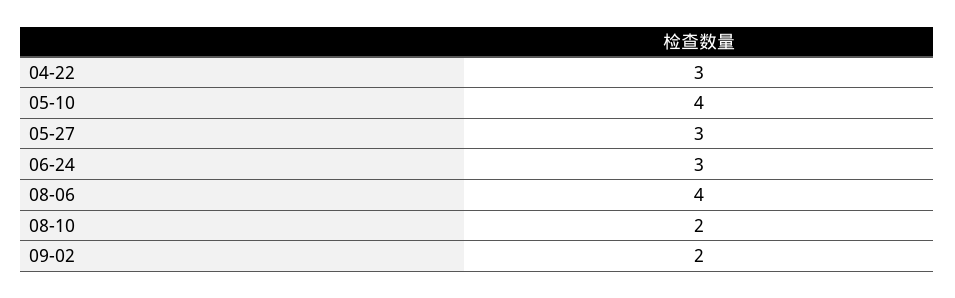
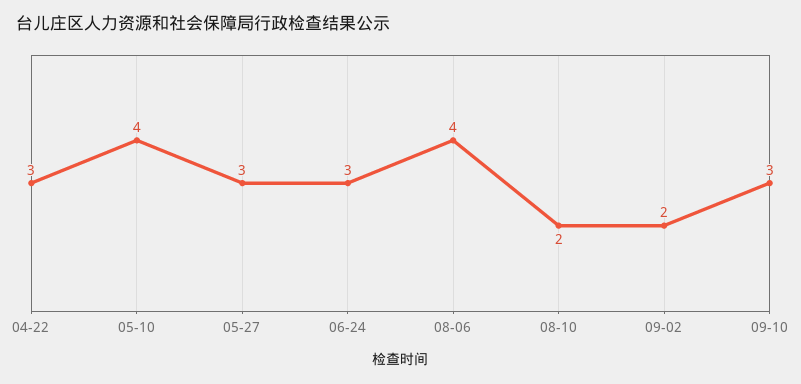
09-10: none -> 3

